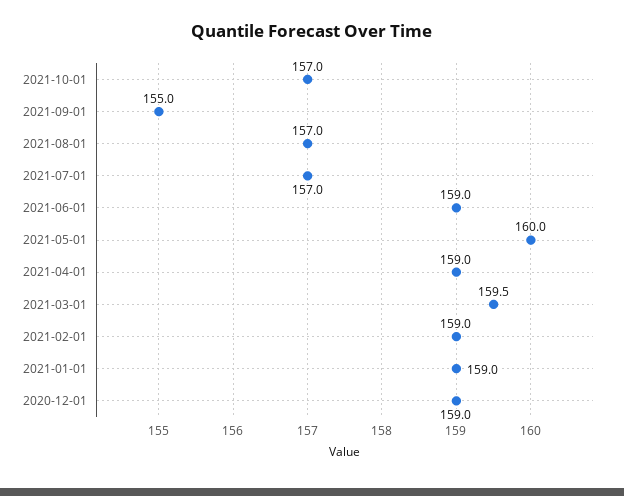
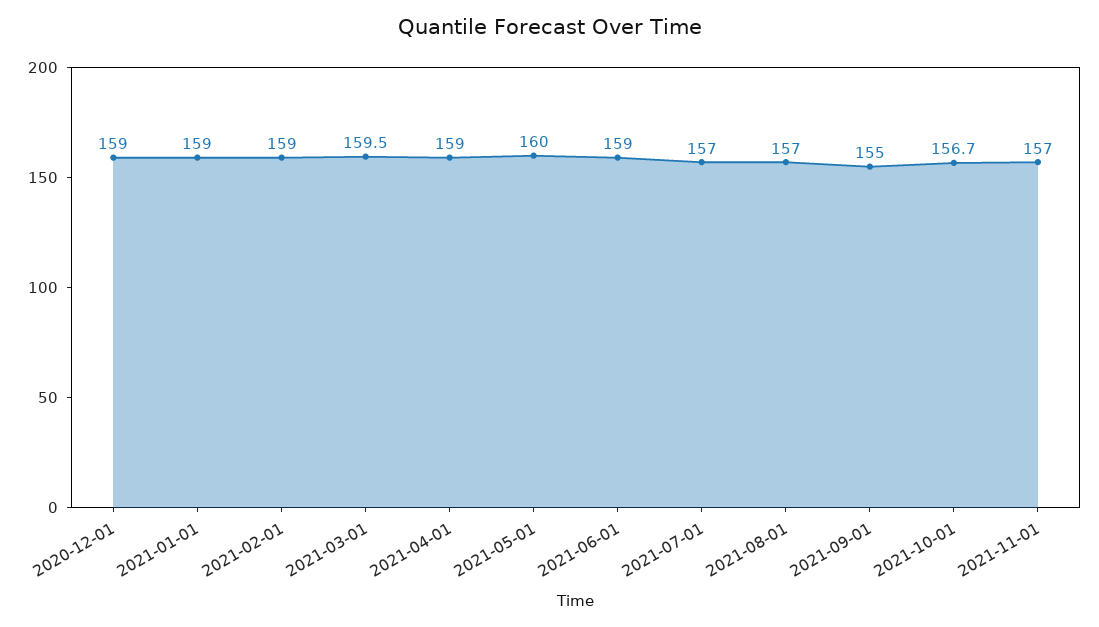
2021-10-01: 157 -> 156.7
2021-11-01: none -> 157

